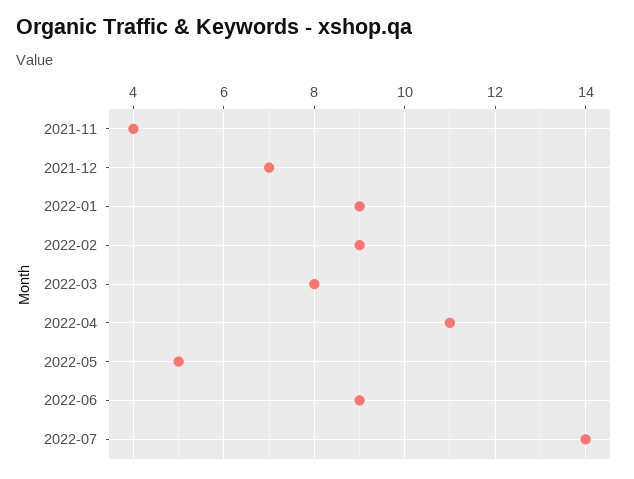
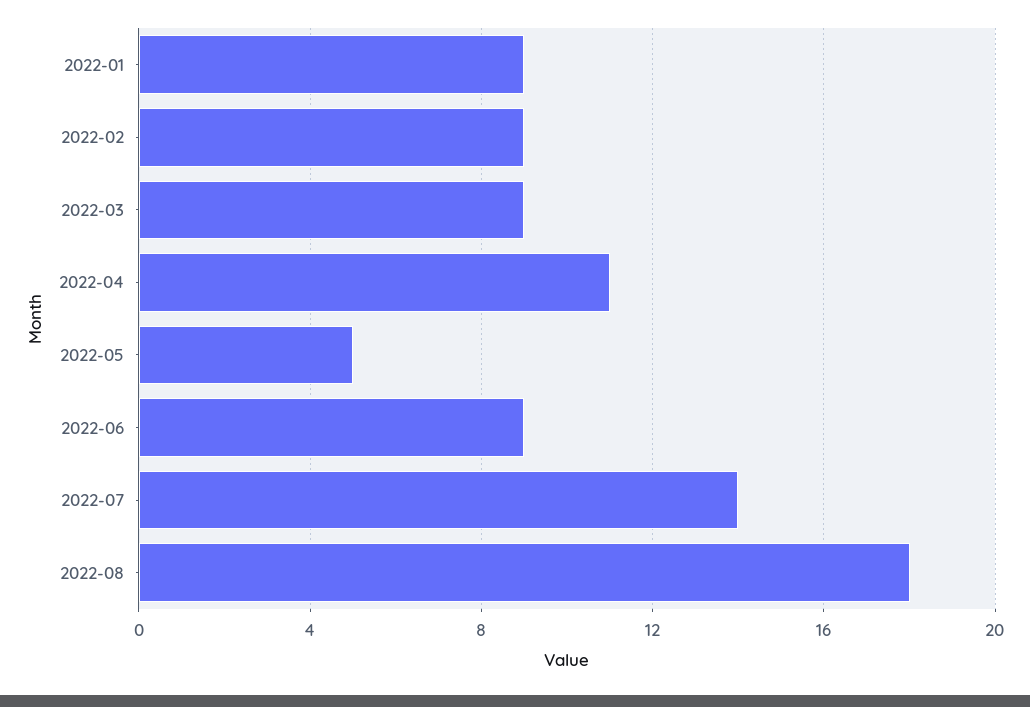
2021-11: 4 -> none
2021-12: 7 -> none
2022-03: 8 -> 9
2022-08: none -> 18

